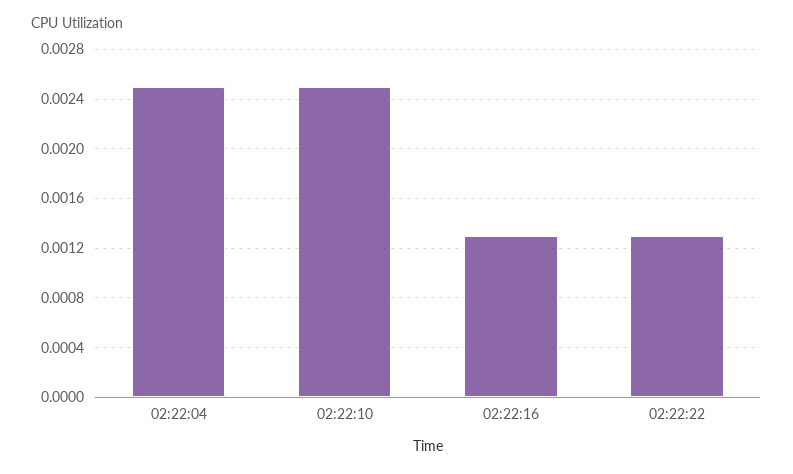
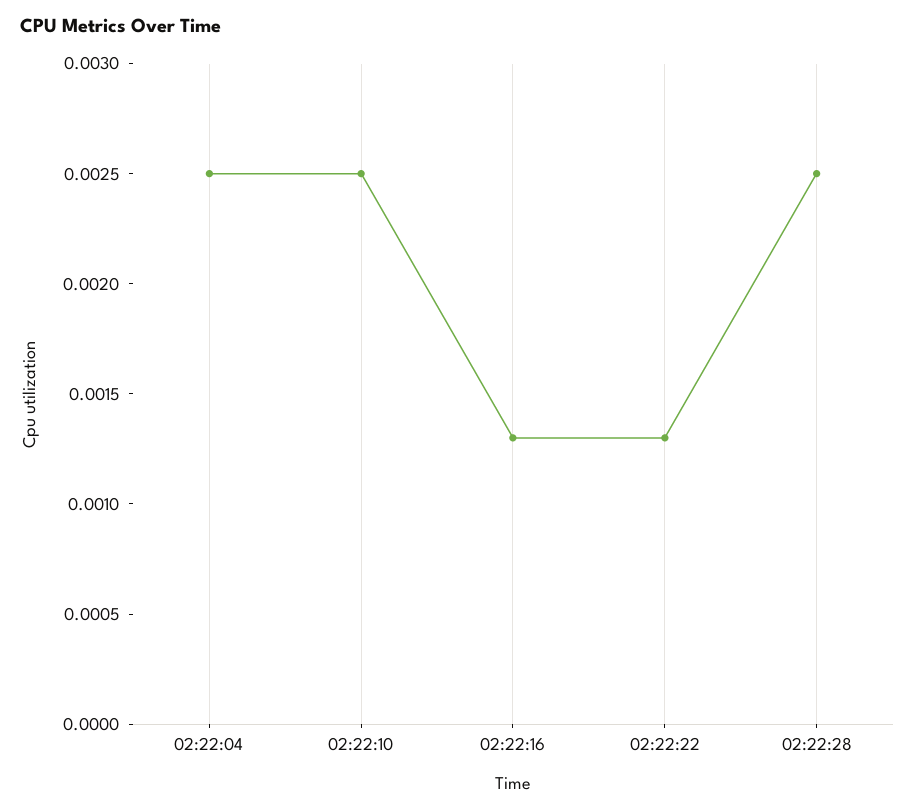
02:22:28: none -> 0.0025

